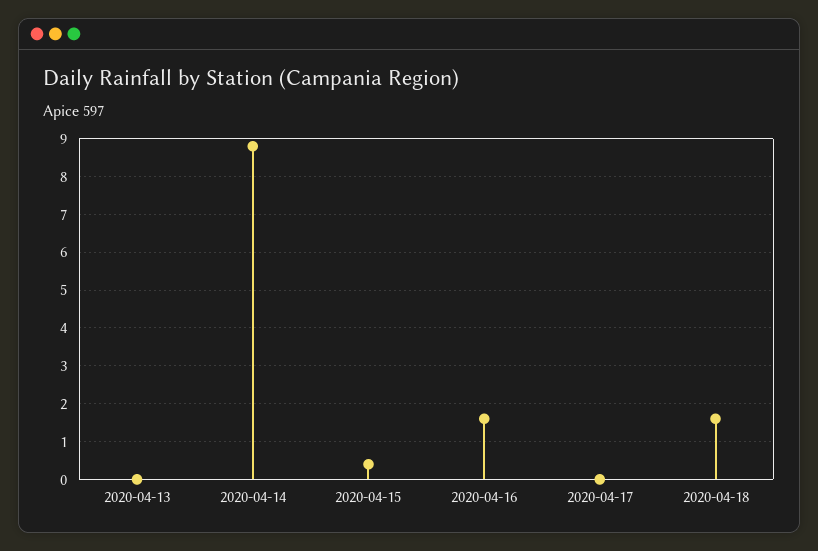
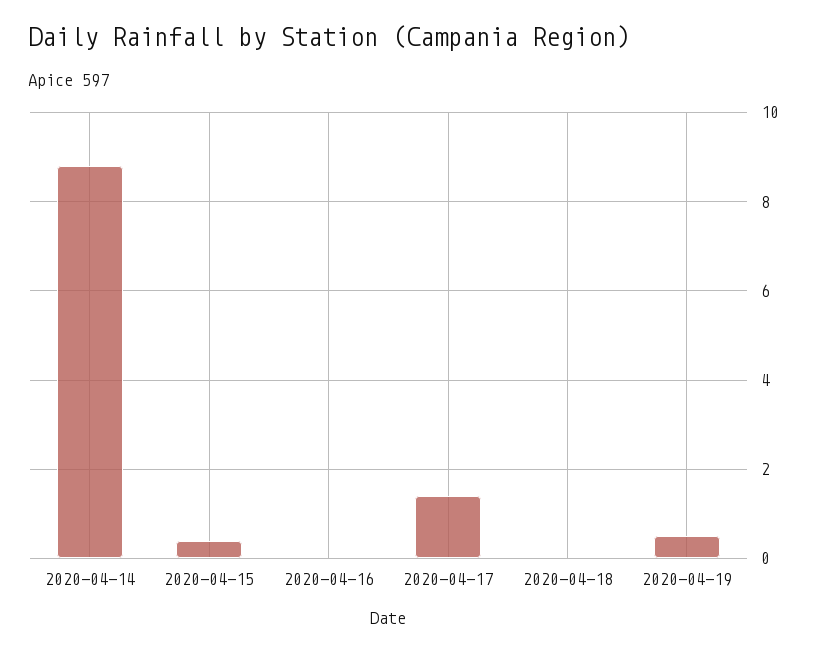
2020-04-13: 0 -> none
2020-04-16: 1.5 -> 0
2020-04-17: 0 -> 1.5
2020-04-18: 1.5 -> 0
2020-04-19: none -> 0.5

